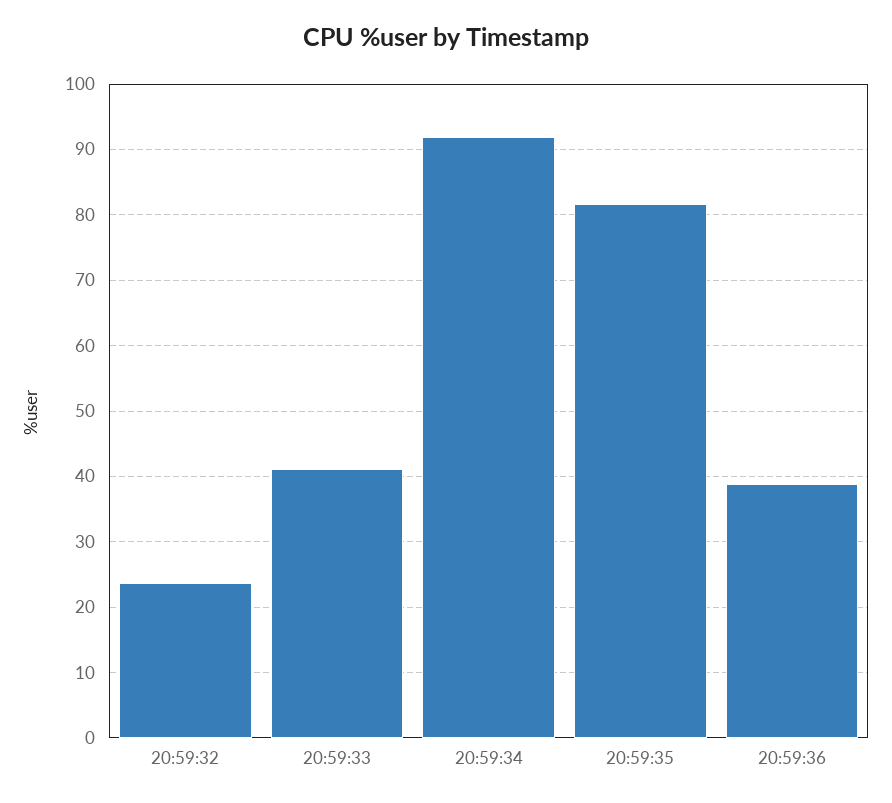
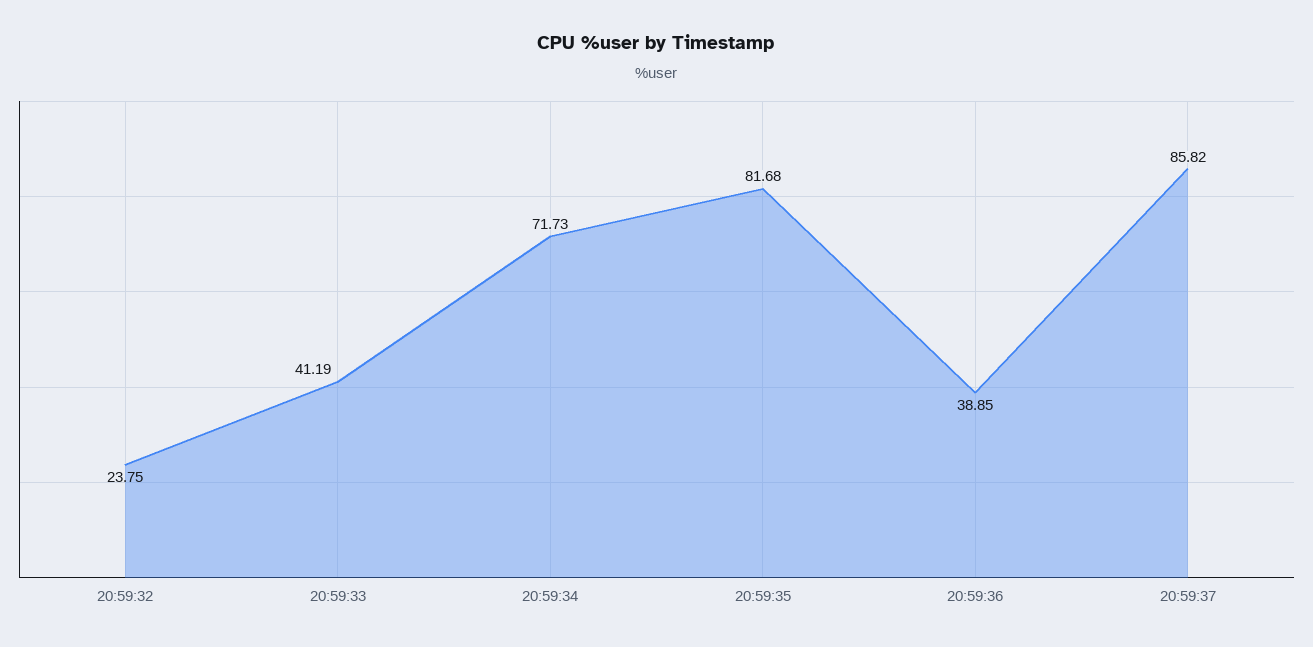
20:59:34: 92 -> 71.73
20:59:37: none -> 85.82

